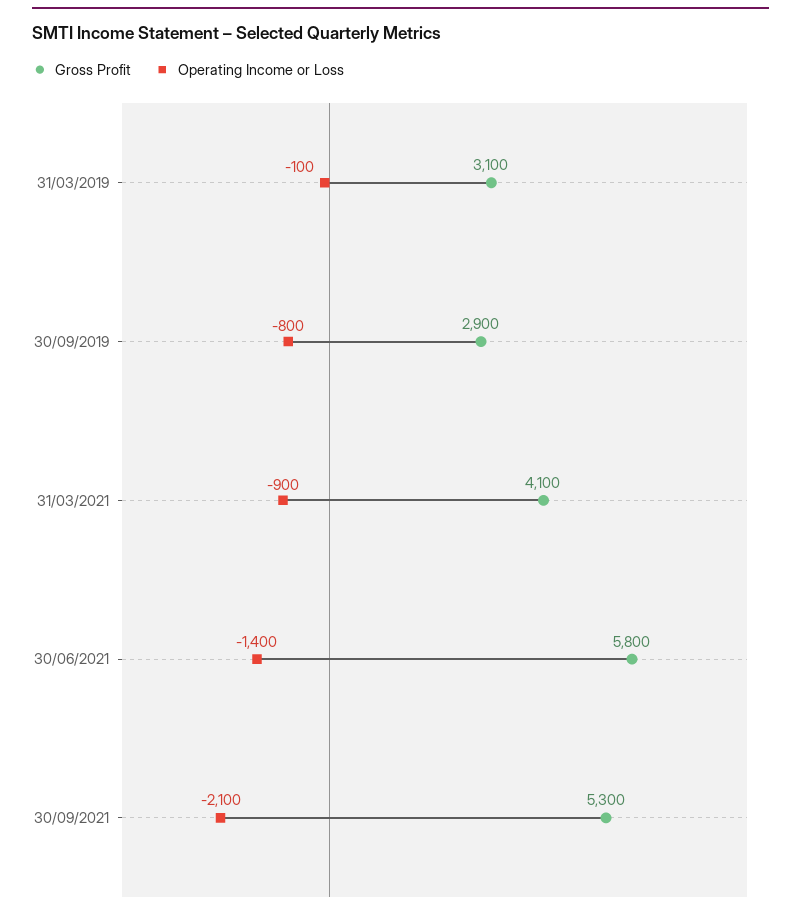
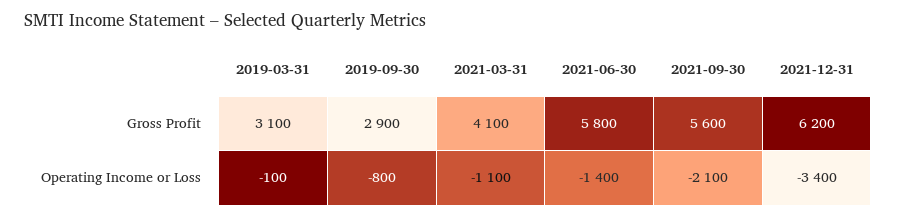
Operating Income or Loss, 31/03/2021: -900 -> -1100
Gross Profit, 30/09/2021: 5300 -> 5600
Gross Profit, 2021-12-31: none -> 6200
Operating Income or Loss, 2021-12-31: none -> -3400

